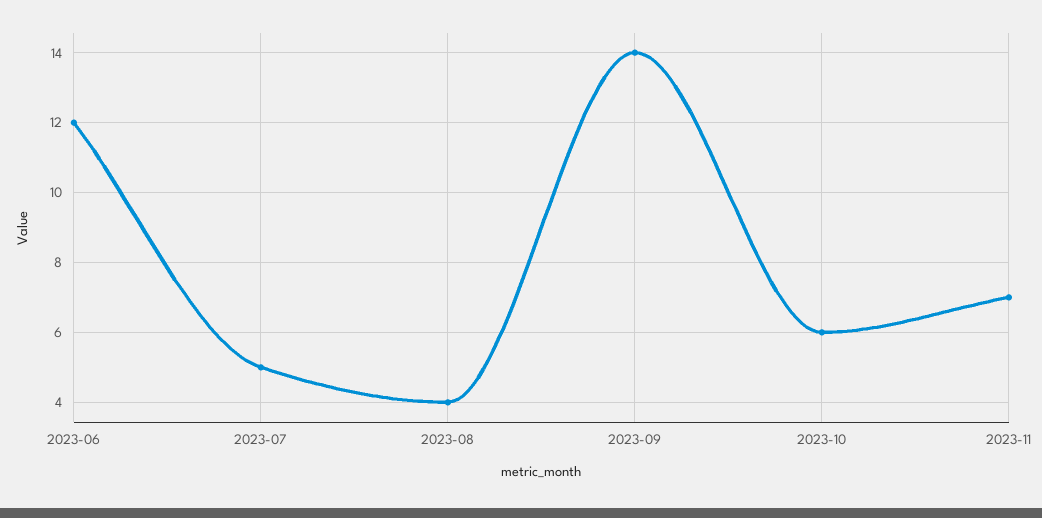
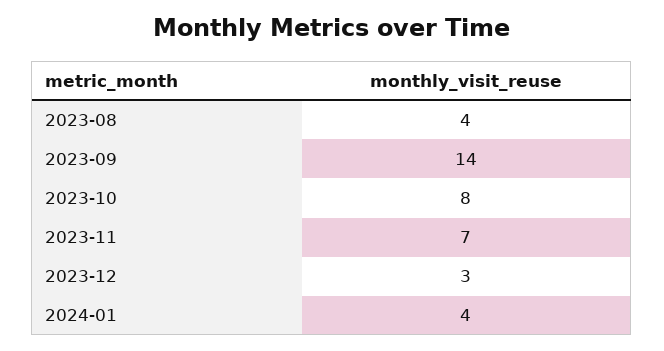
2023-06: 12 -> none
2023-07: 5 -> none
2023-10: 6 -> 8
2023-12: none -> 3
2024-01: none -> 4

